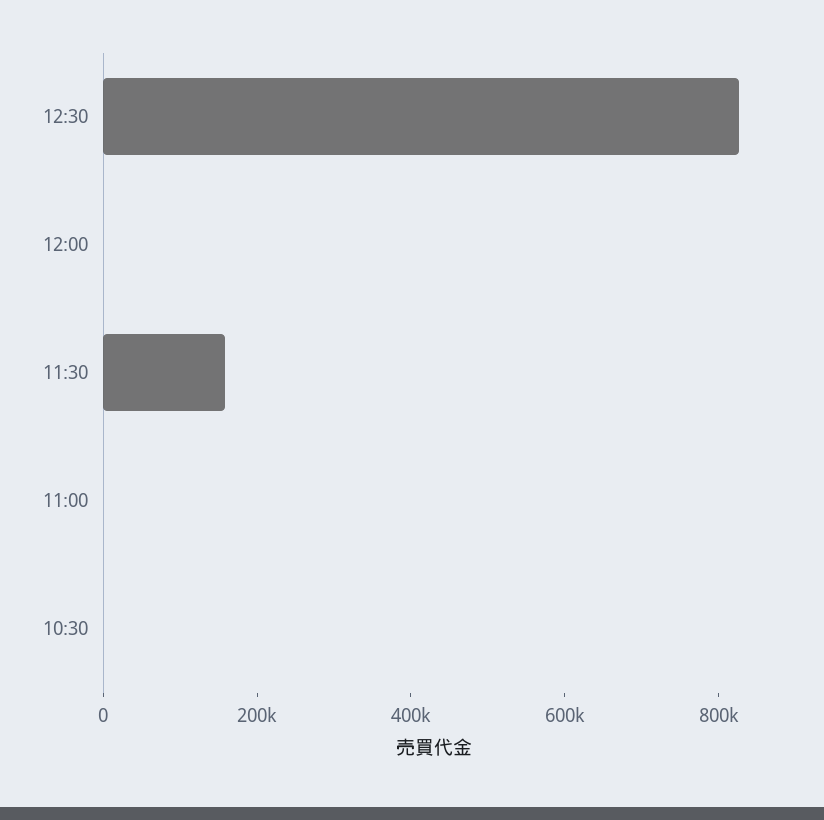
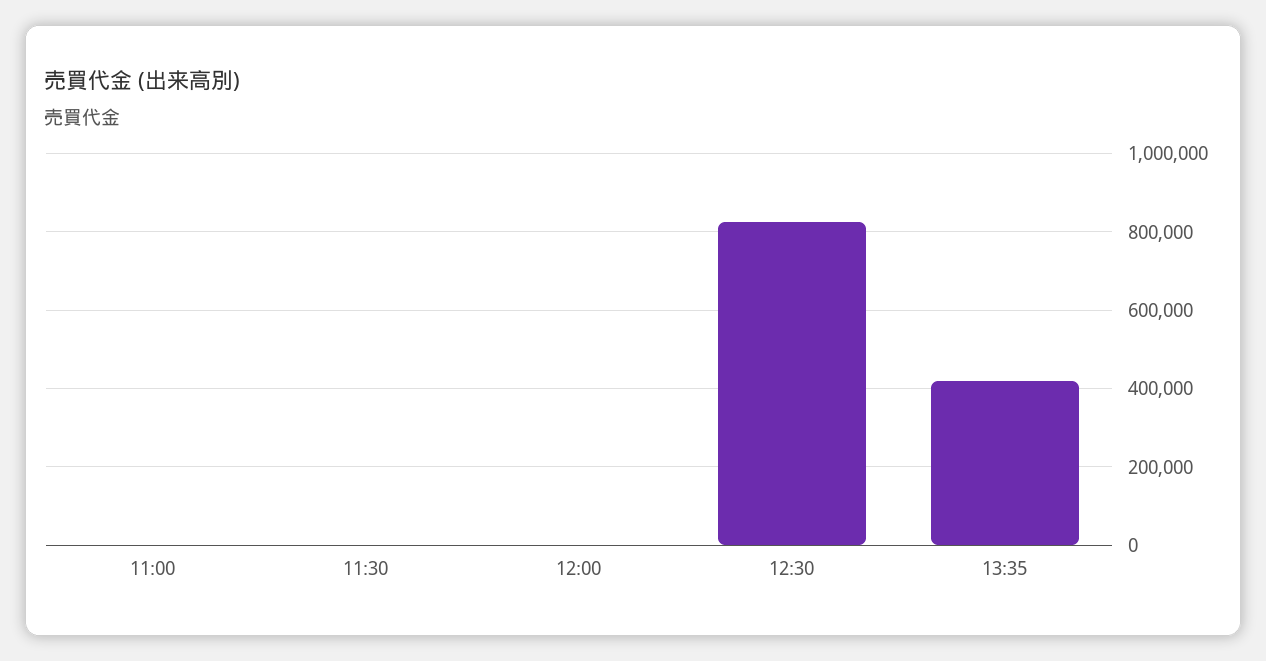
11:30: 150000 -> 0
10:30: 0 -> none
13:35: none -> 420000

